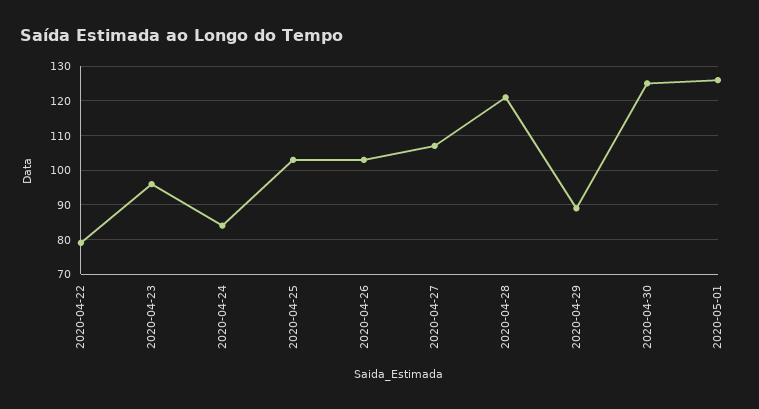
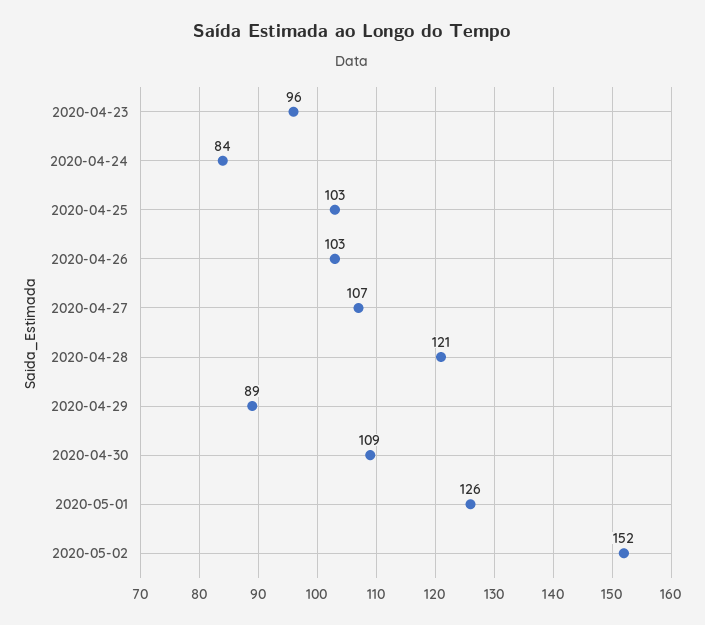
2020-04-22: 80 -> none
2020-04-30: 125 -> 109
2020-05-02: none -> 152

